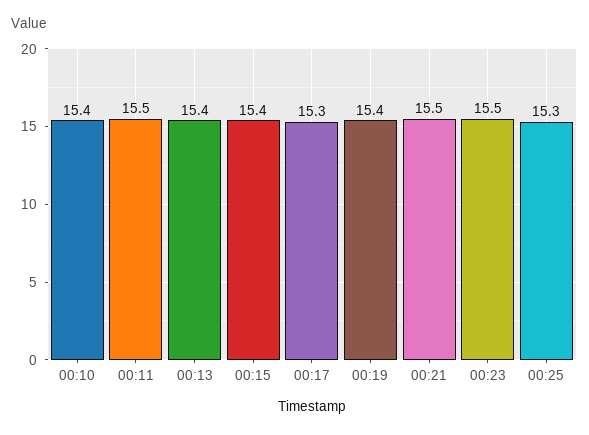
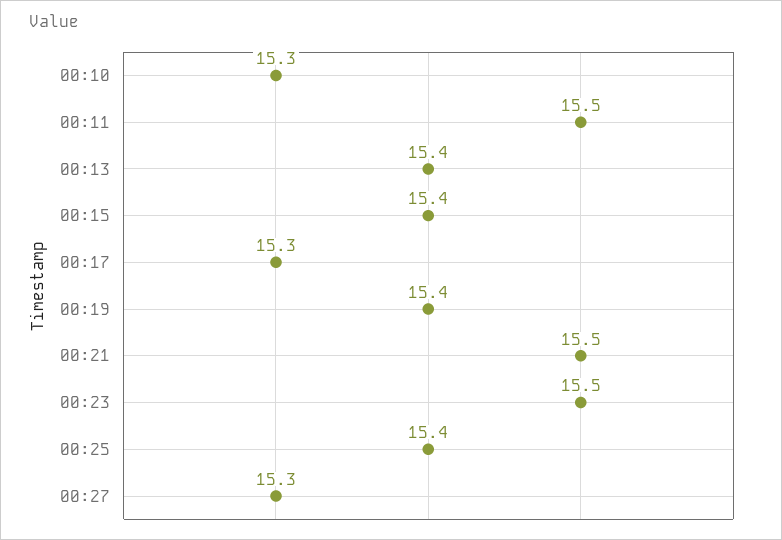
00:10: 15.4 -> 15.3
00:25: 15.3 -> 15.4
00:27: none -> 15.3

